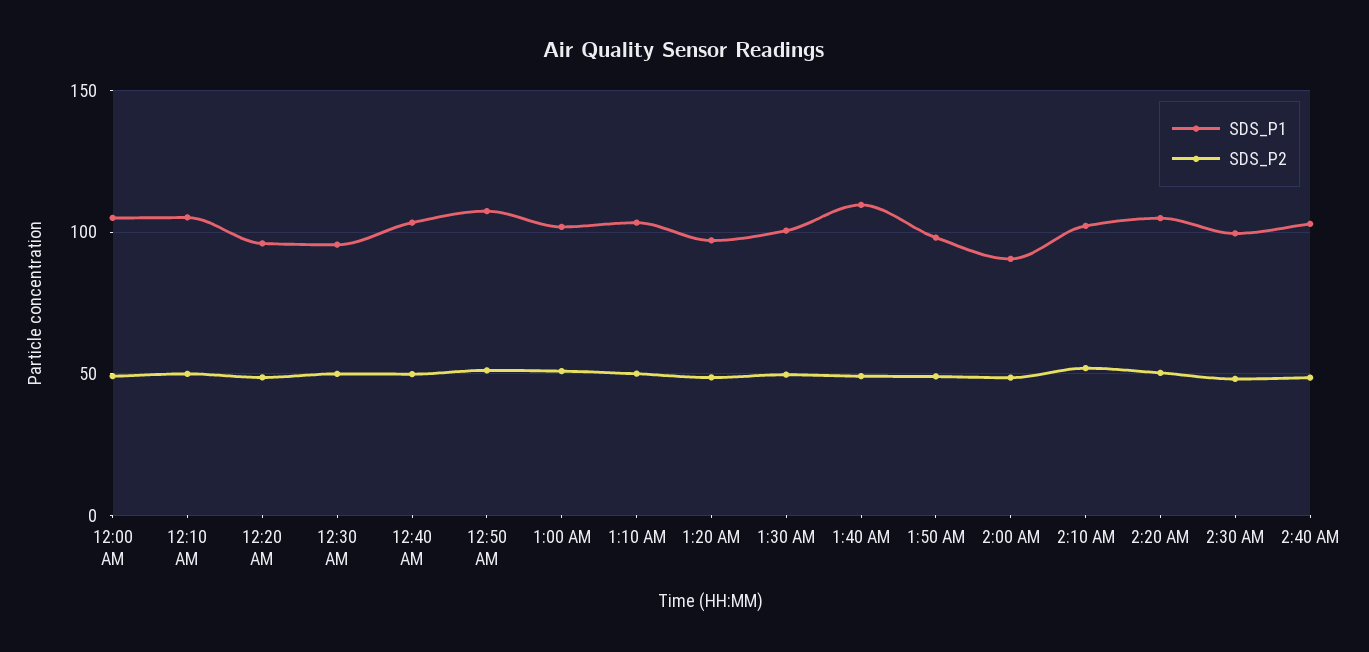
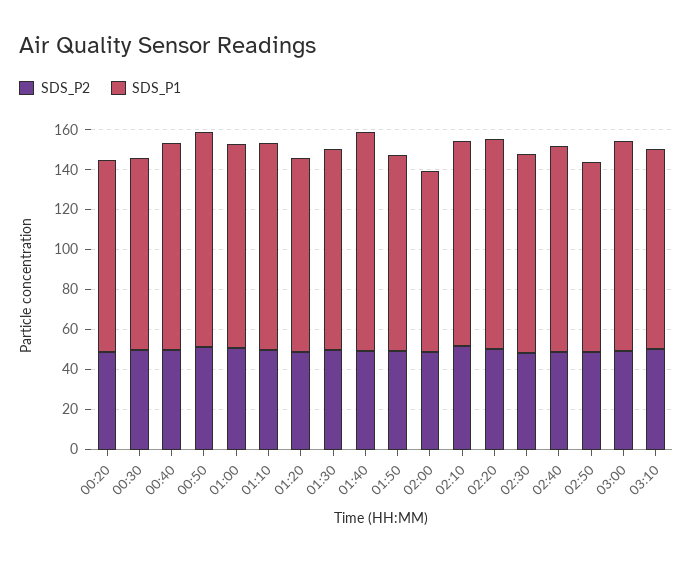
SDS_P1, 12:00 AM: 105 -> none
SDS_P2, 12:00 AM: 50 -> none
SDS_P1, 12:10 AM: 105 -> none
SDS_P2, 12:10 AM: 50 -> none
SDS_P2, 02:50: none -> 50
SDS_P1, 02:50: none -> 95
SDS_P2, 03:00: none -> 50
SDS_P1, 03:00: none -> 105
SDS_P2, 03:10: none -> 50
SDS_P1, 03:10: none -> 100

